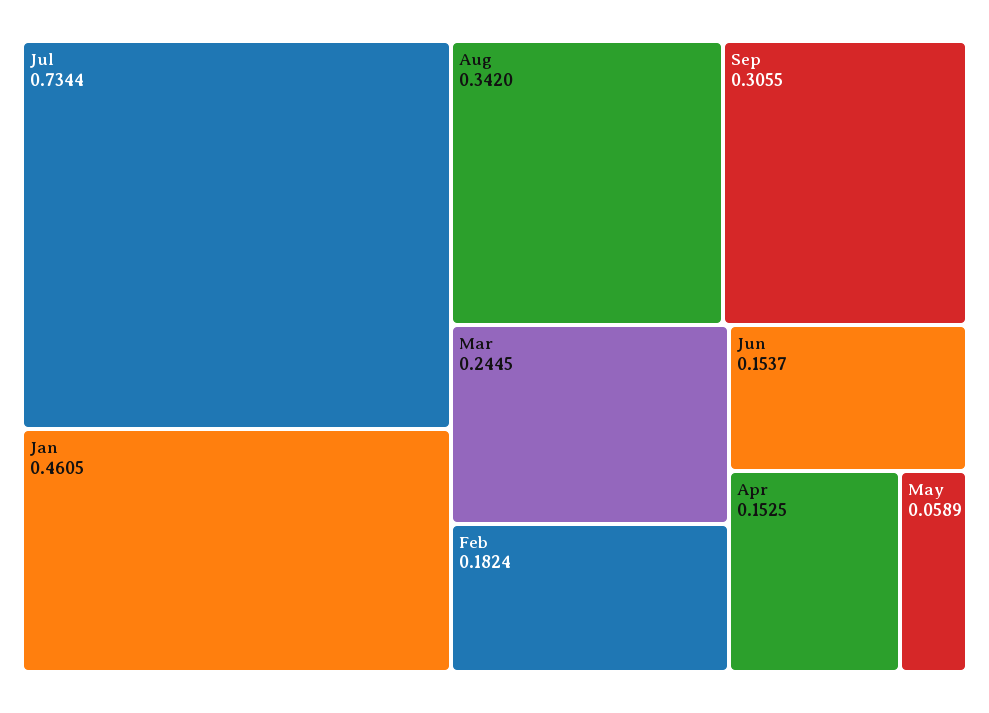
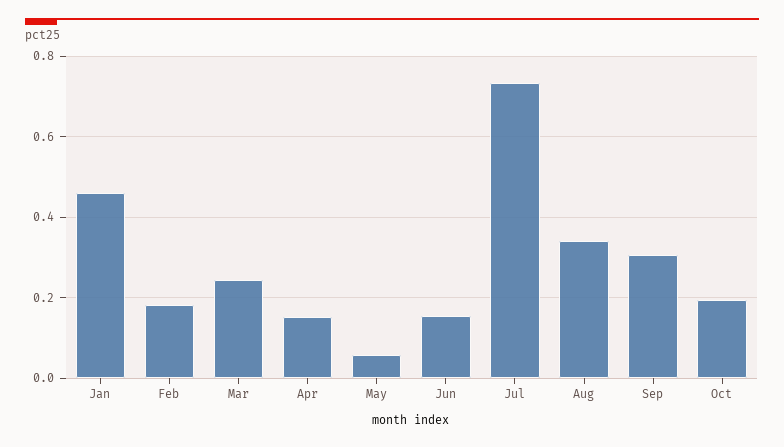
Oct: none -> 0.2

